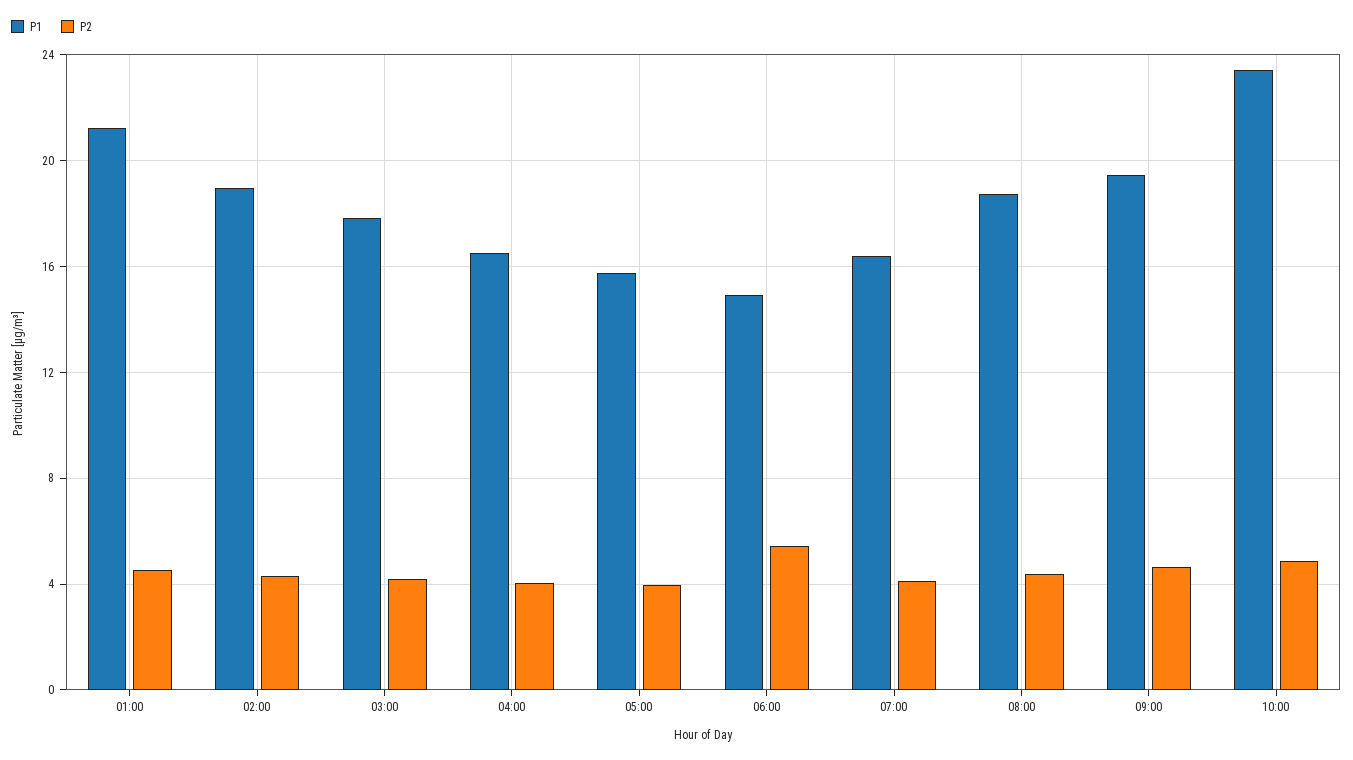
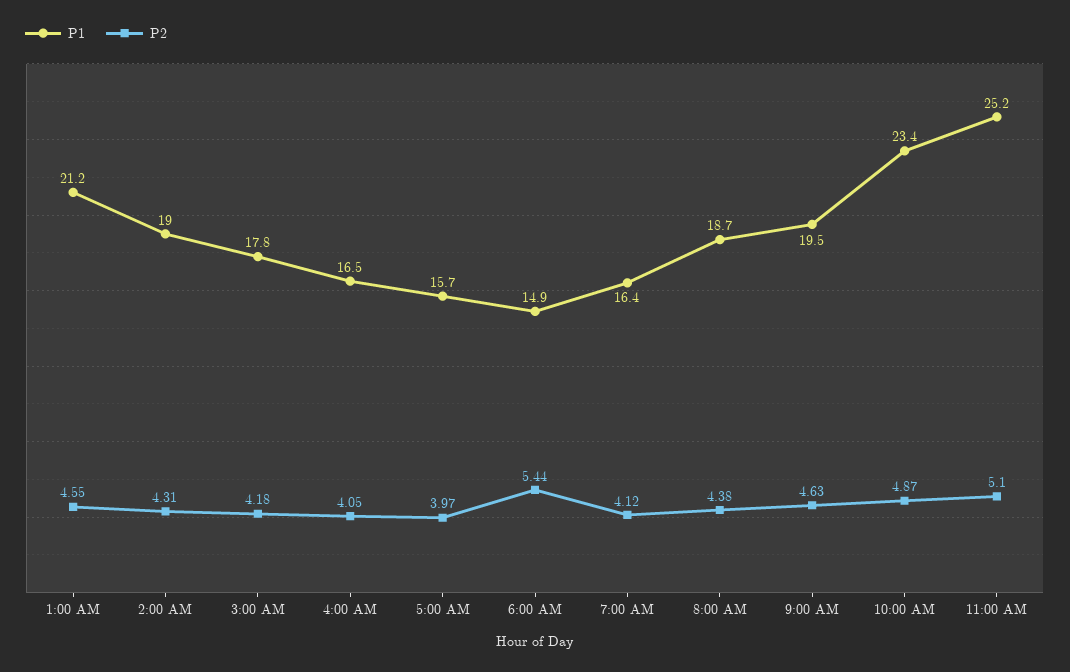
P1, 11:00 AM: none -> 25.2
P2, 11:00 AM: none -> 5.1

